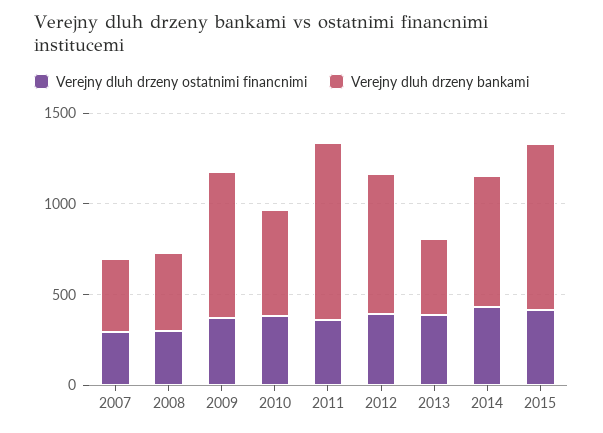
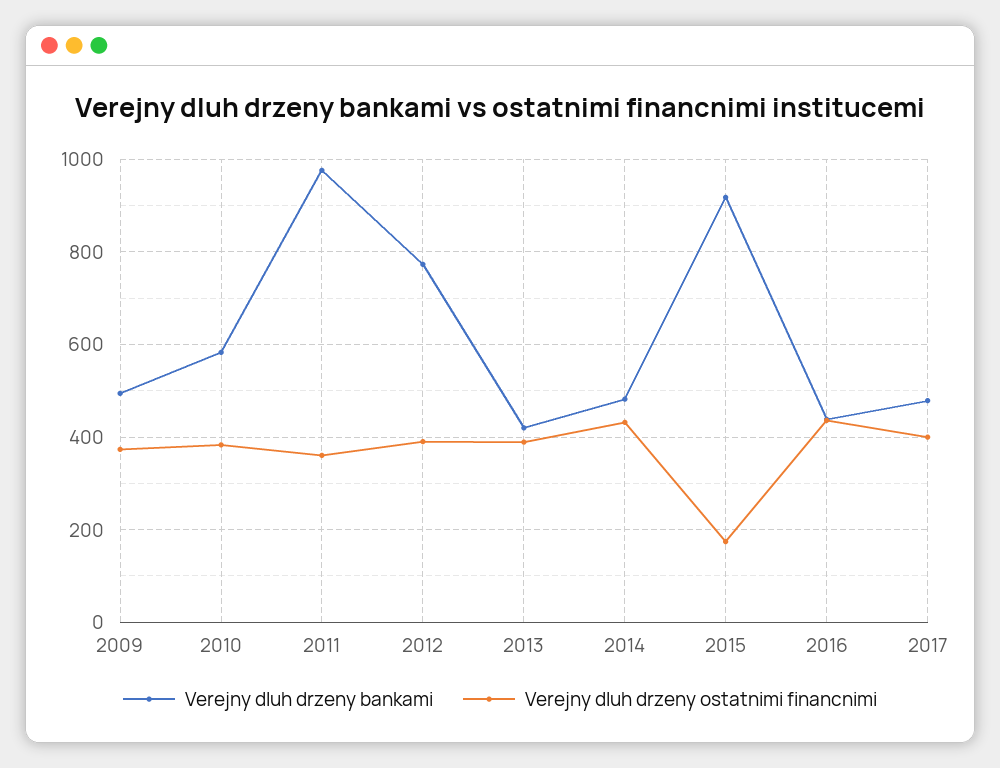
Verejny dluh drzeny ostatnimi financnimi, 2007: 300 -> none
Verejny dluh drzeny bankami, 2007: 400 -> none
Verejny dluh drzeny ostatnimi financnimi, 2008: 300 -> none
Verejny dluh drzeny bankami, 2008: 400 -> none
Verejny dluh drzeny bankami, 2009: 800 -> 500
Verejny dluh drzeny bankami, 2014: 700 -> 480
Verejny dluh drzeny ostatnimi financnimi, 2015: 400 -> 180
Verejny dluh drzeny bankami, 2016: none -> 440
Verejny dluh drzeny ostatnimi financnimi, 2016: none -> 440
Verejny dluh drzeny bankami, 2017: none -> 480
Verejny dluh drzeny ostatnimi financnimi, 2017: none -> 400

